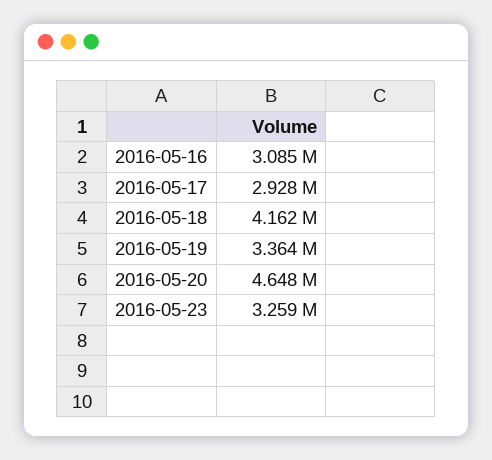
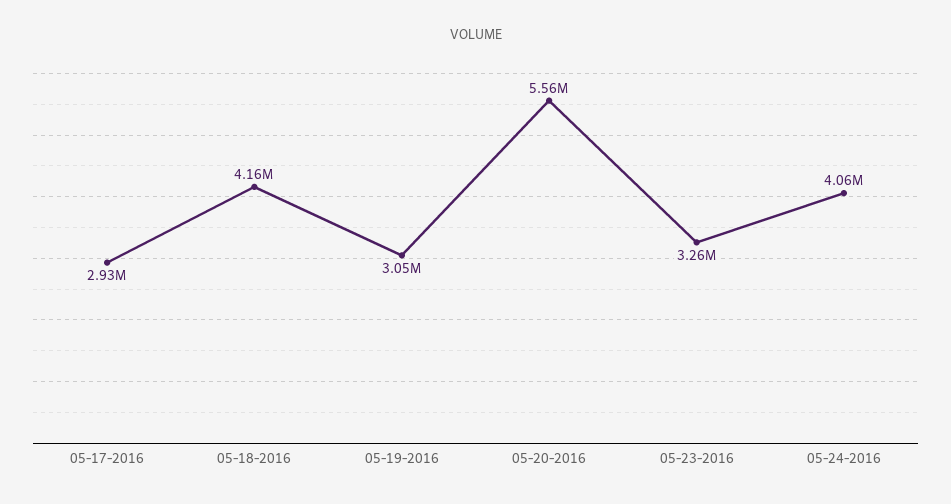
2016-05-16: 3085000 -> none
2016-05-19: 3364000 -> 3050000
2016-05-20: 4648000 -> 5560000
05-24-2016: none -> 4060000

